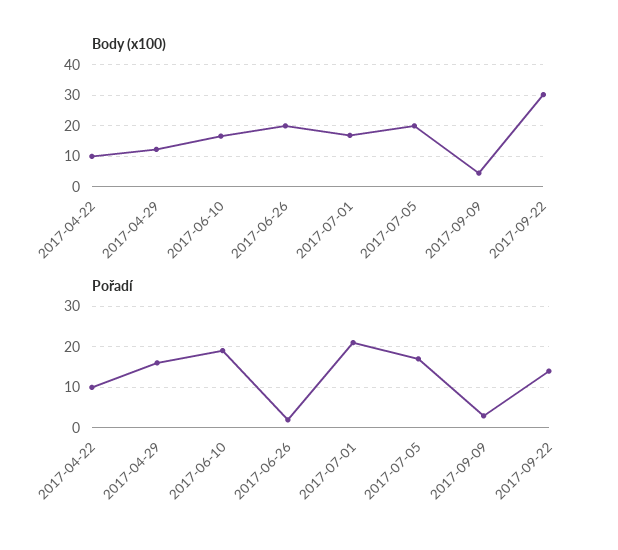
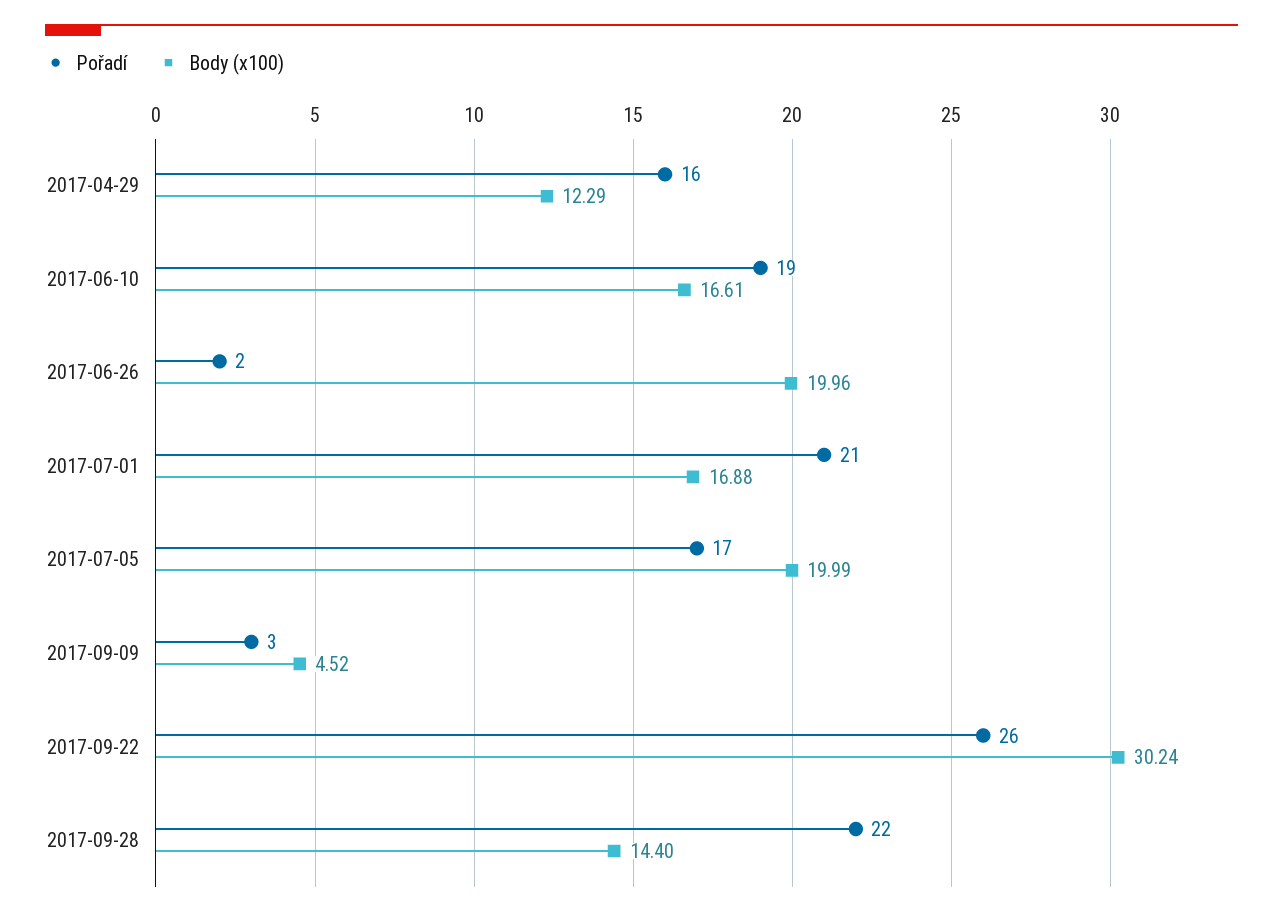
Body (x100), 2017-04-22: 10 -> none
Pořadí, 2017-04-22: 10 -> none
Pořadí, 2017-09-22: 15 -> 26
Pořadí, 2017-09-28: none -> 22
Body (x100), 2017-09-28: none -> 14.4

